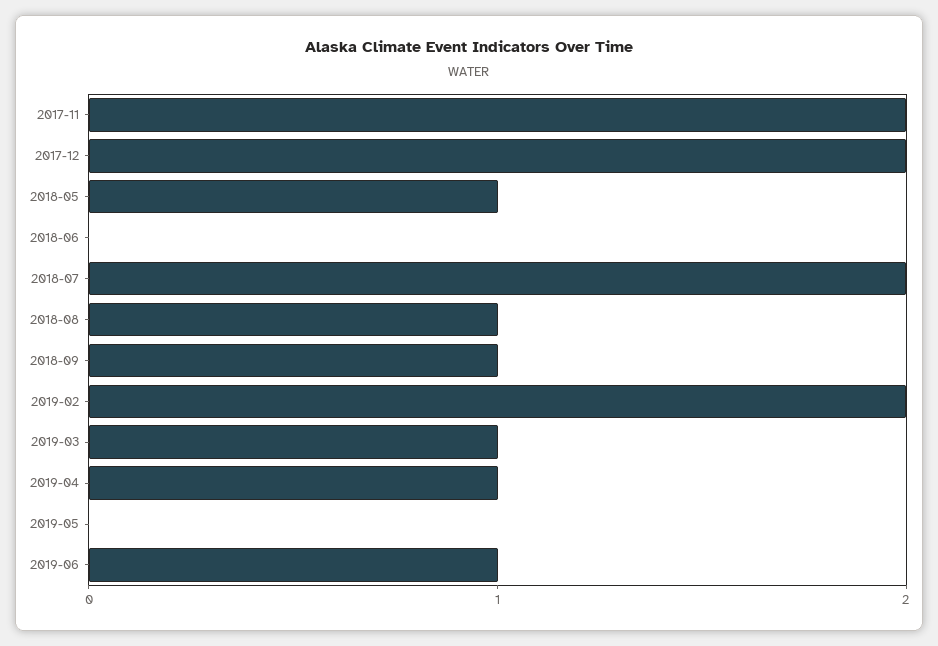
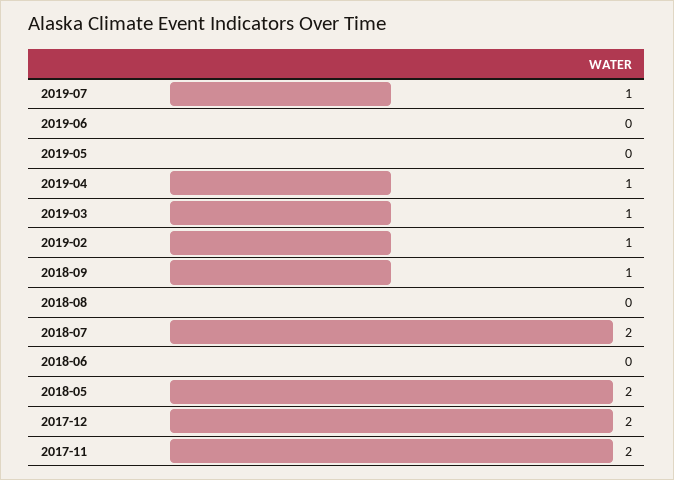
2018-05: 1 -> 2
2018-08: 1 -> 0
2019-02: 2 -> 1
2019-06: 1 -> 0
2019-07: none -> 1

